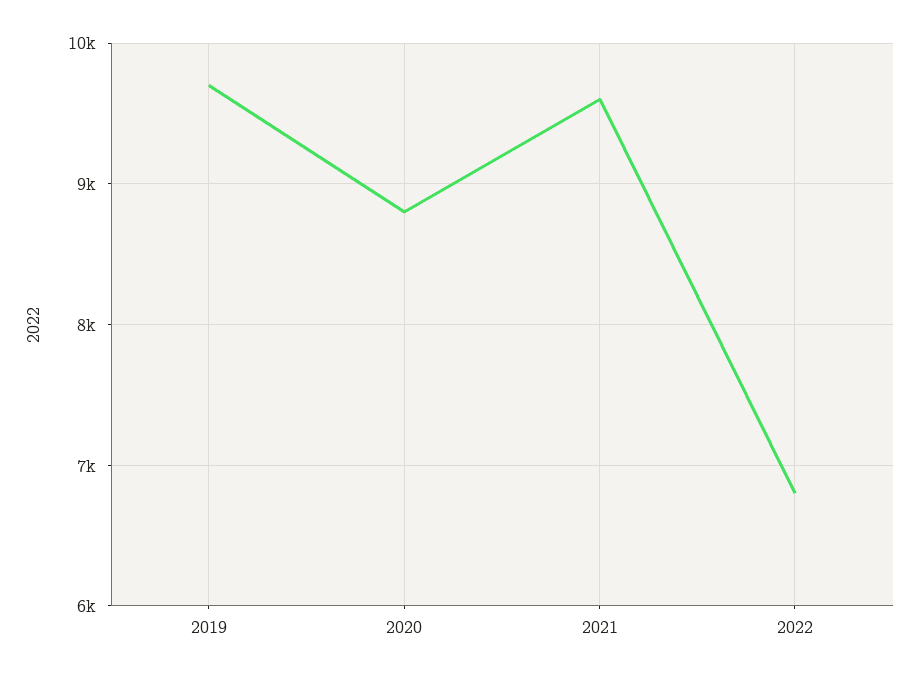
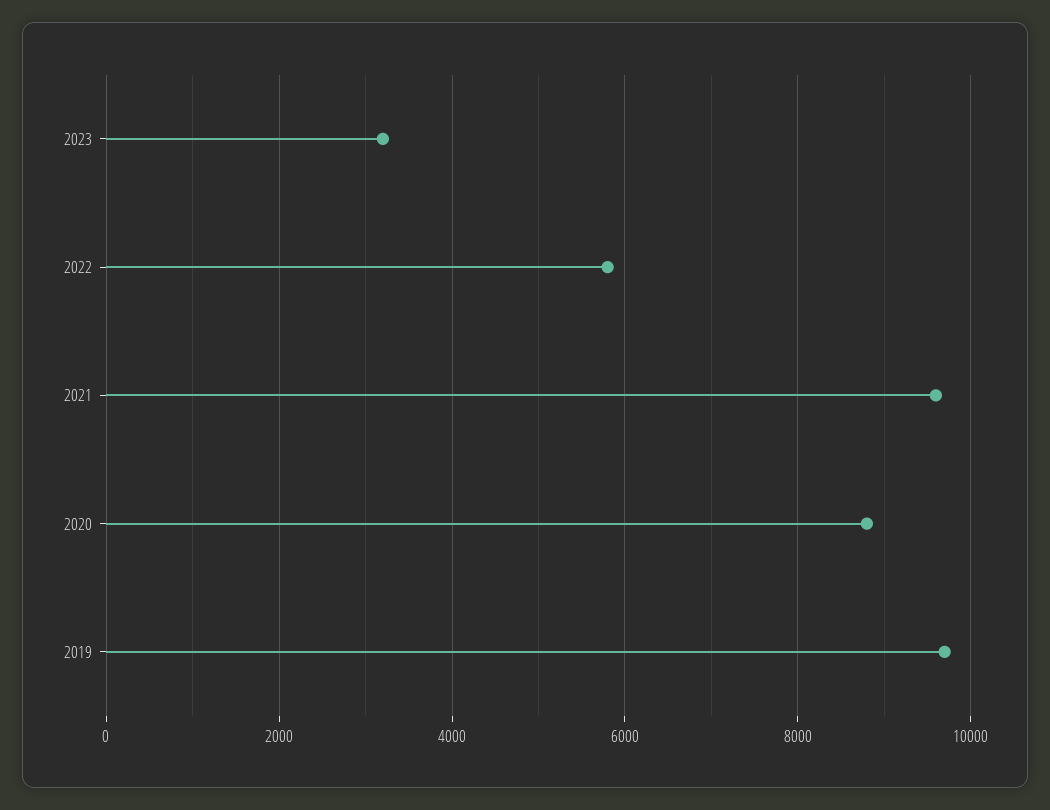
2022: 6800 -> 5800
2023: none -> 3200

